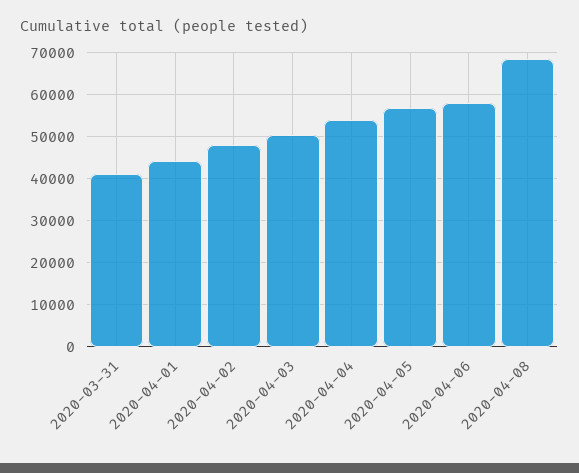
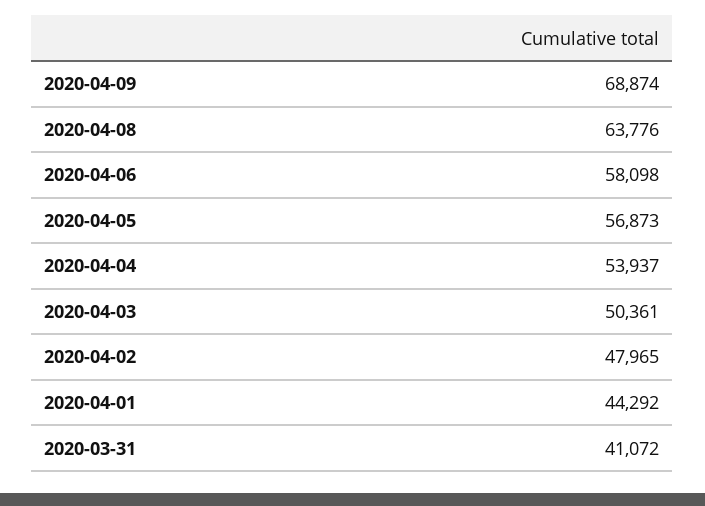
2020-04-08: 68000 -> 63776
2020-04-09: none -> 68874

